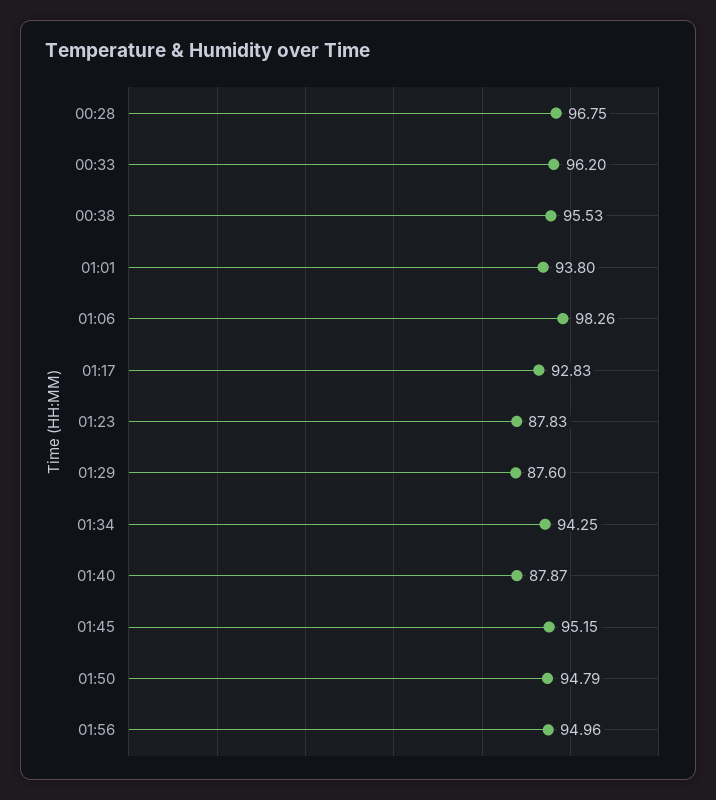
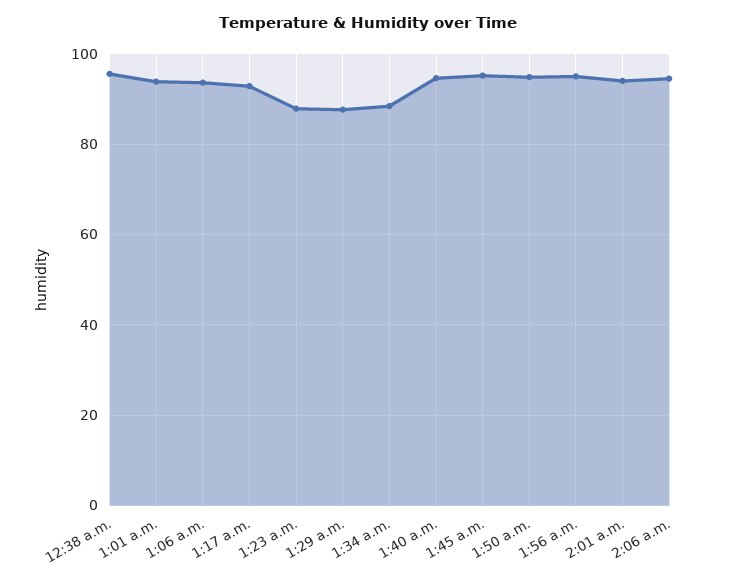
00:28: 96.75 -> none
00:33: 96.2 -> none
01:06: 98.26 -> 94
01:34: 94.25 -> 88
01:40: 87.87 -> 94
2:01 a.m.: none -> 94
2:06 a.m.: none -> 94

